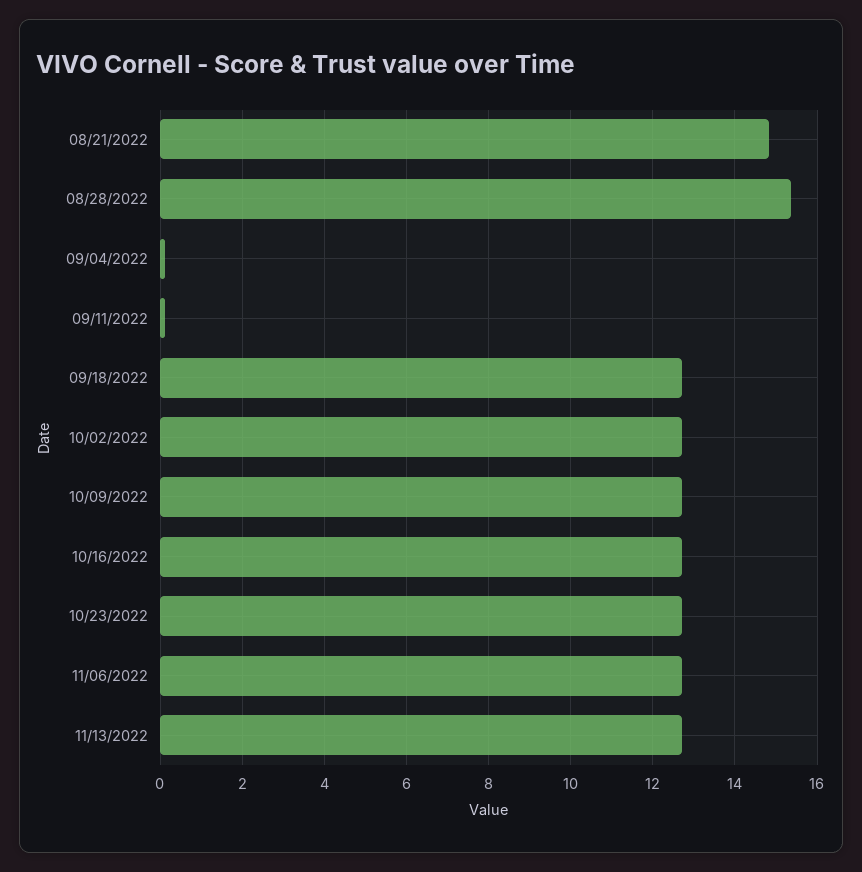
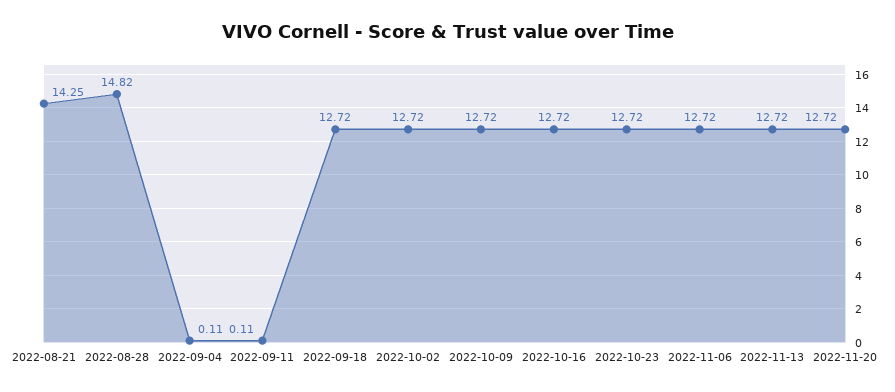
08/21/2022: 14.8 -> 14.25
08/28/2022: 15.4 -> 14.82
2022-11-20: none -> 12.72

